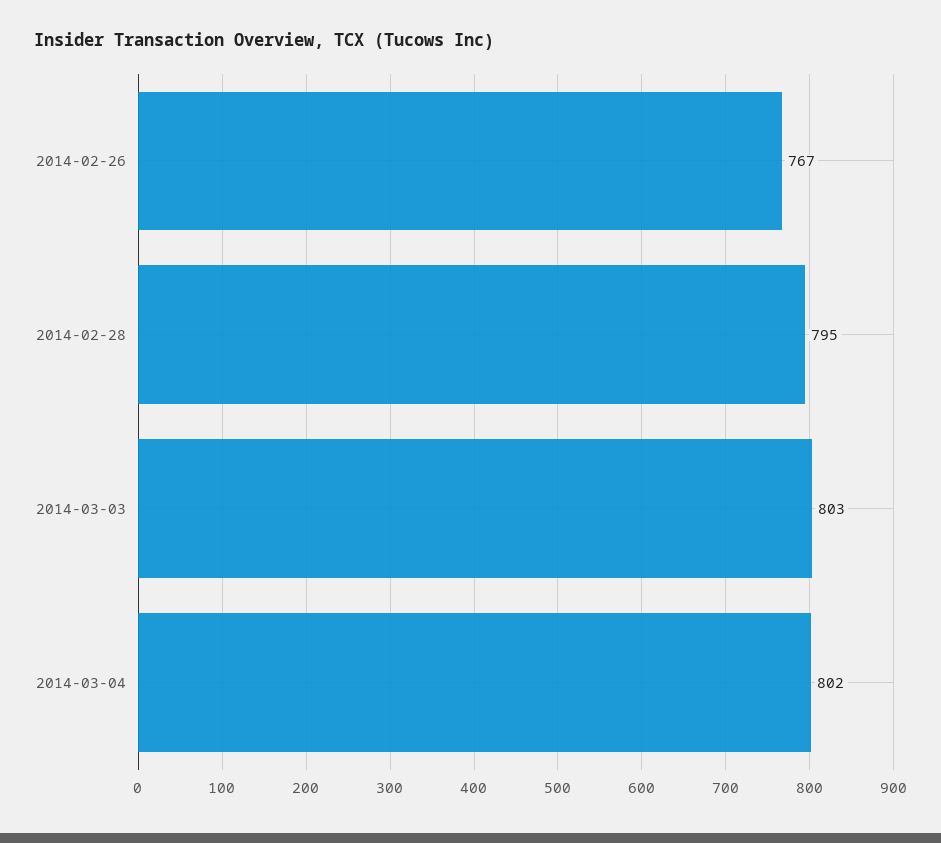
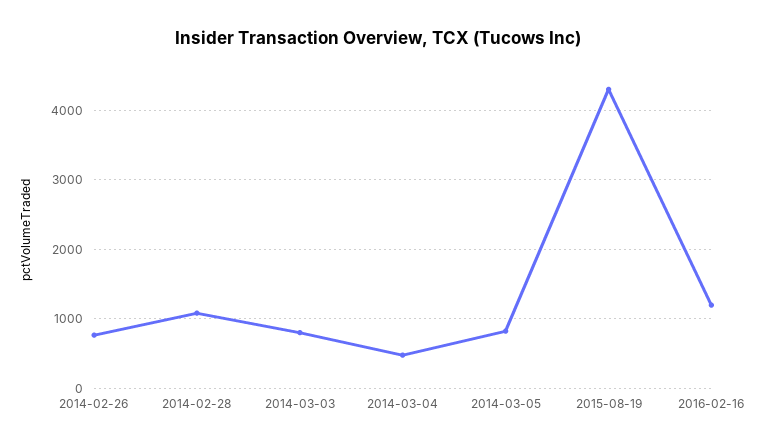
2014-02-28: 795 -> 1100
2014-03-04: 802 -> 500
2014-03-05: none -> 800
2015-08-19: none -> 4300
2016-02-16: none -> 1200

